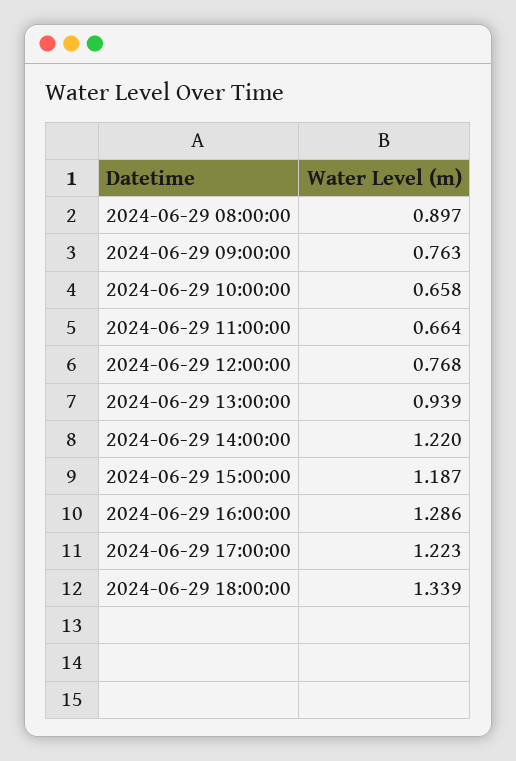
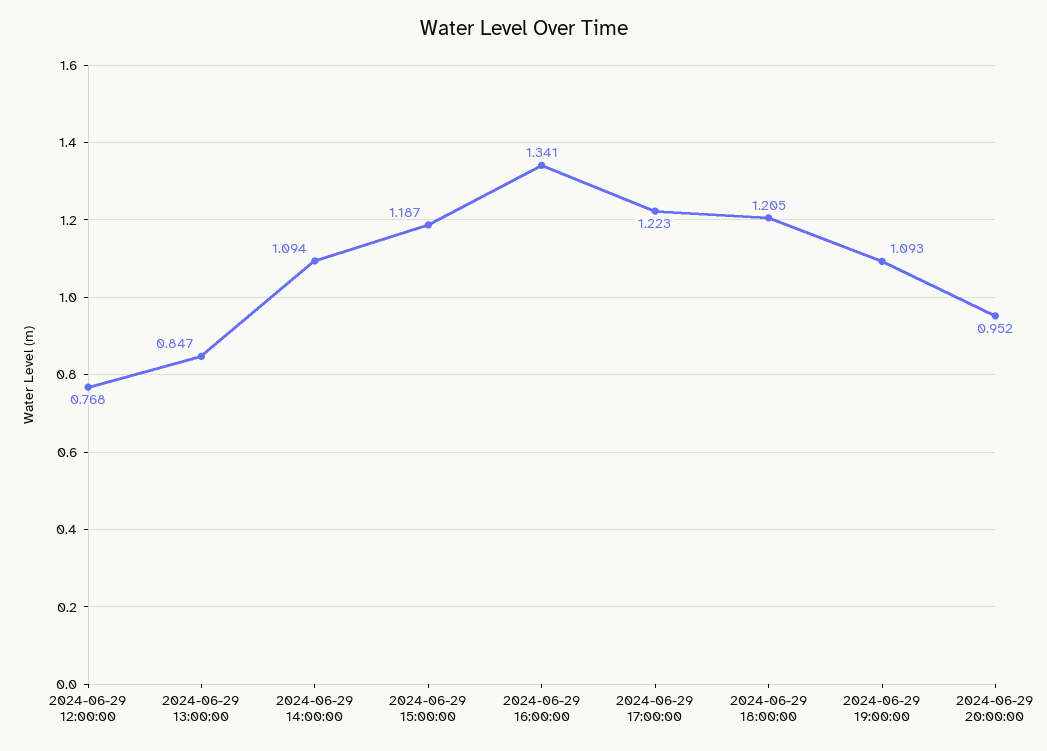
2024-06-29 08:00:00: 0.897 -> none
2024-06-29 09:00:00: 0.763 -> none
2024-06-29 10:00:00: 0.658 -> none
2024-06-29 11:00:00: 0.664 -> none
2024-06-29 13:00:00: 0.939 -> 0.847
2024-06-29 14:00:00: 1.22 -> 1.094
2024-06-29 16:00:00: 1.286 -> 1.341
2024-06-29 18:00:00: 1.339 -> 1.205
2024-06-29 19:00:00: none -> 1.093
2024-06-29 20:00:00: none -> 0.952

